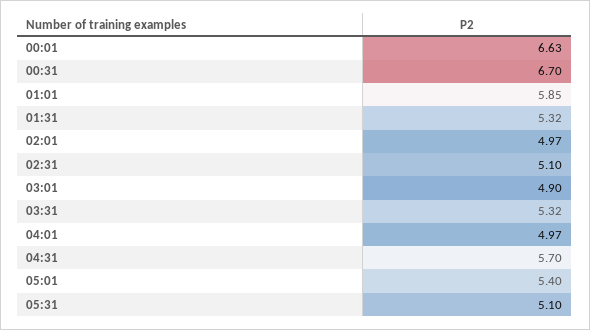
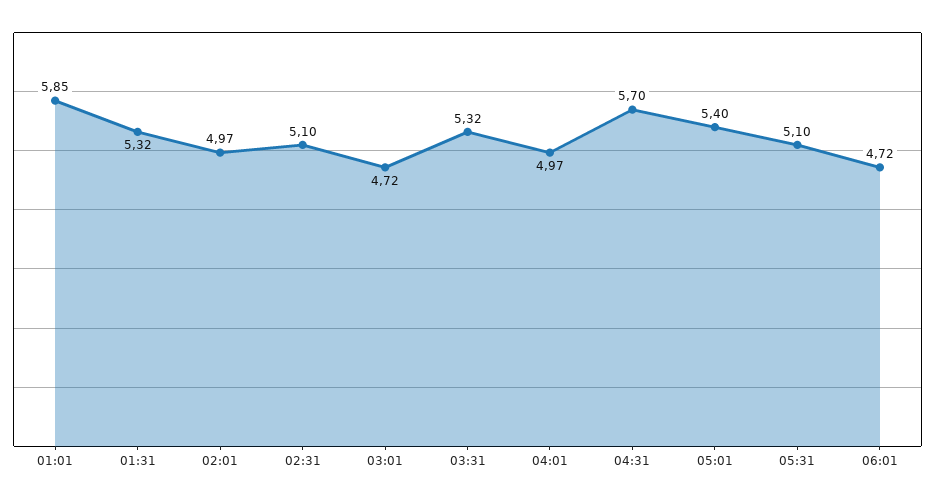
00:01: 6.63 -> none
00:31: 6.7 -> none
03:01: 4.9 -> 4.72
06:01: none -> 4.72

